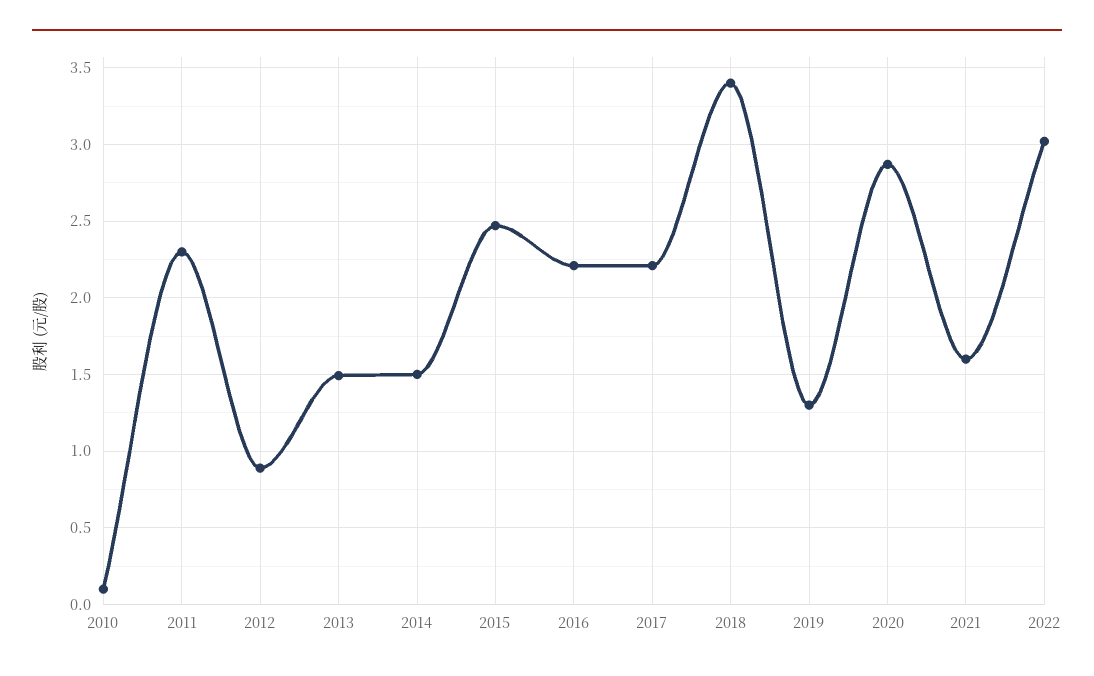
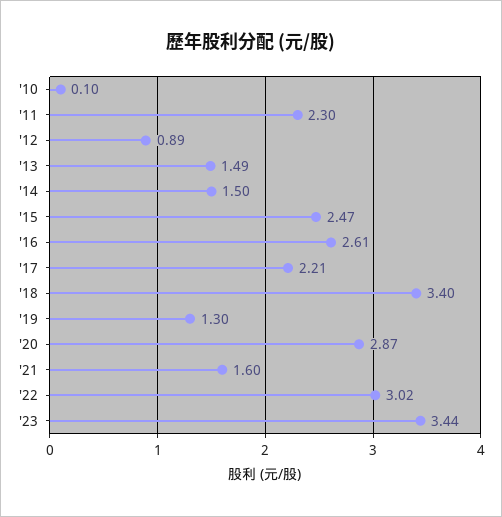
2016: 2.2 -> 2.61
'23: none -> 3.44

